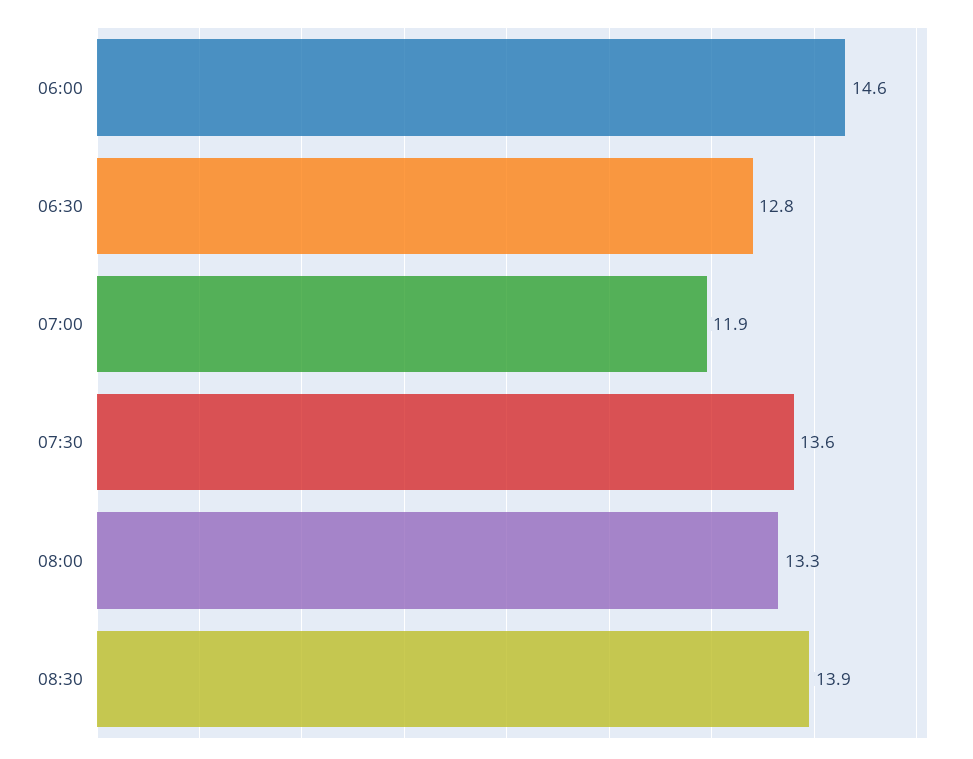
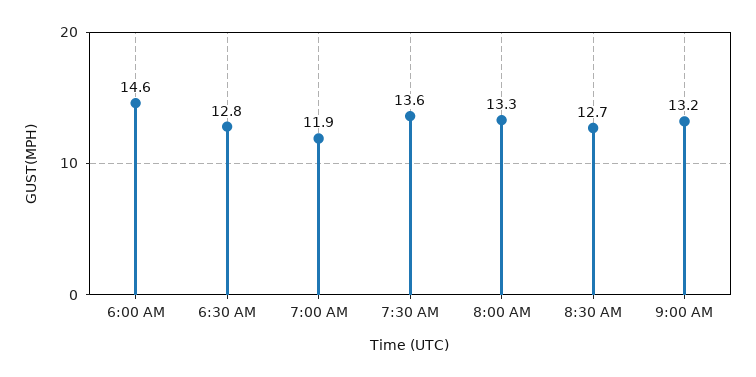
08:30: 13.9 -> 12.7
9:00 AM: none -> 13.2

